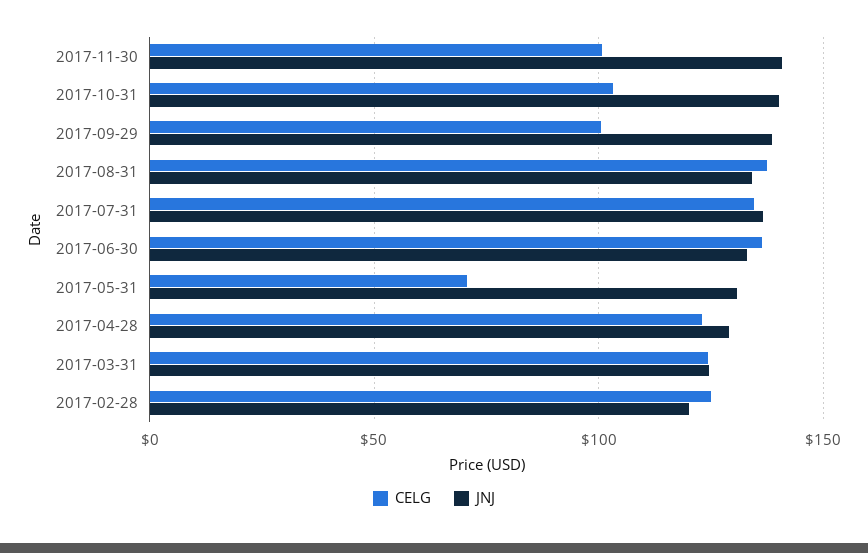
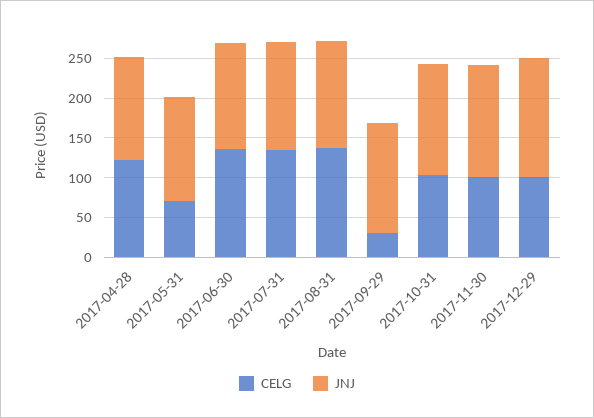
CELG, 2017-09-29: 100 -> 25
CELG, 2017-03-31: 125 -> none
JNJ, 2017-03-31: 125 -> none
CELG, 2017-02-28: 125 -> none
JNJ, 2017-02-28: 120 -> none
CELG, 2017-12-29: none -> 100
JNJ, 2017-12-29: none -> 150

